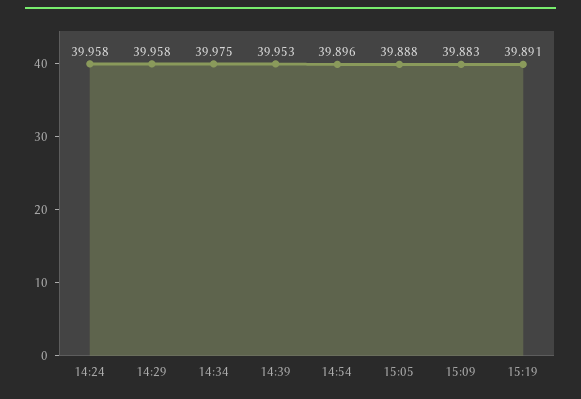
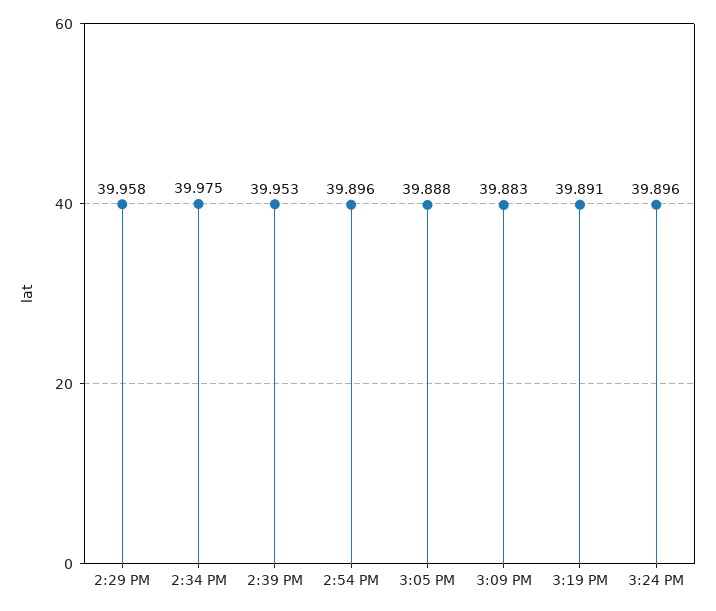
14:24: 39.958 -> none
3:24 PM: none -> 39.896

